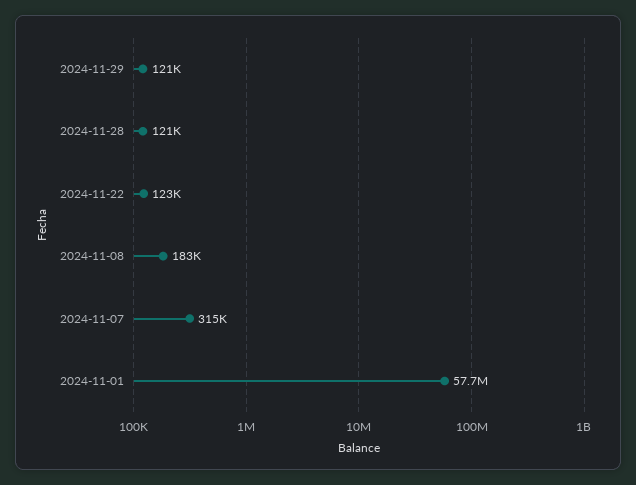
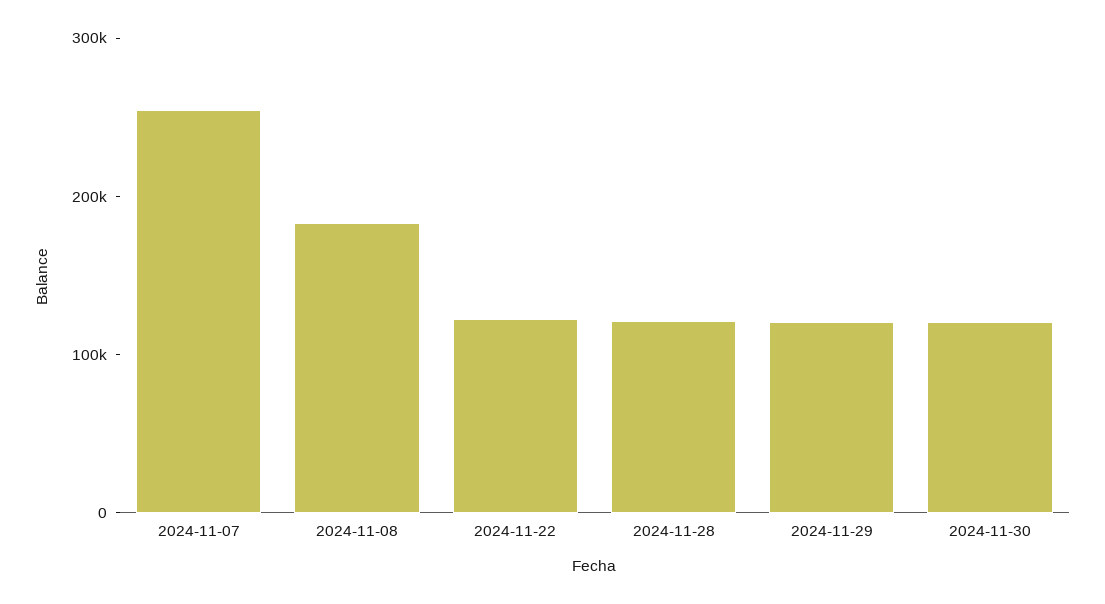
2024-11-07: 315000 -> 260000
2024-11-01: 57700000 -> none
2024-11-30: none -> 120000

